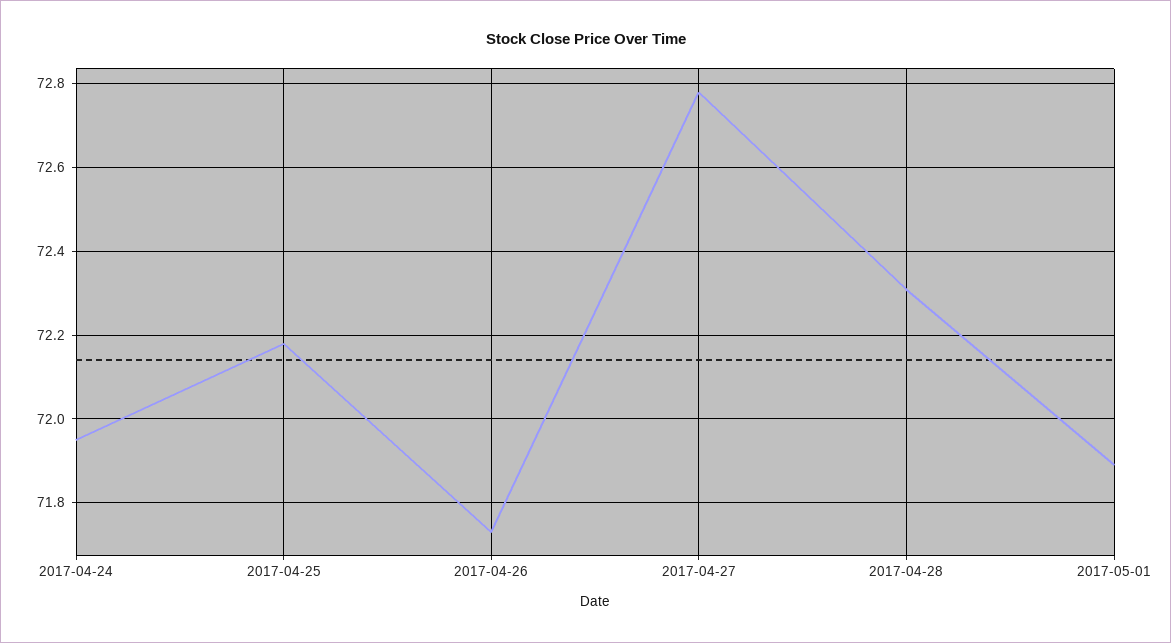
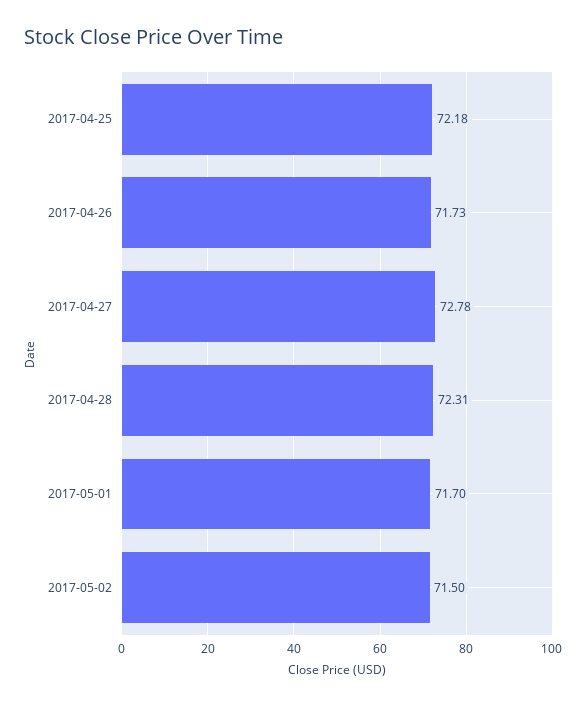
2017-04-24: 71.95 -> none
2017-05-01: 71.9 -> 71.7
2017-05-02: none -> 71.5

